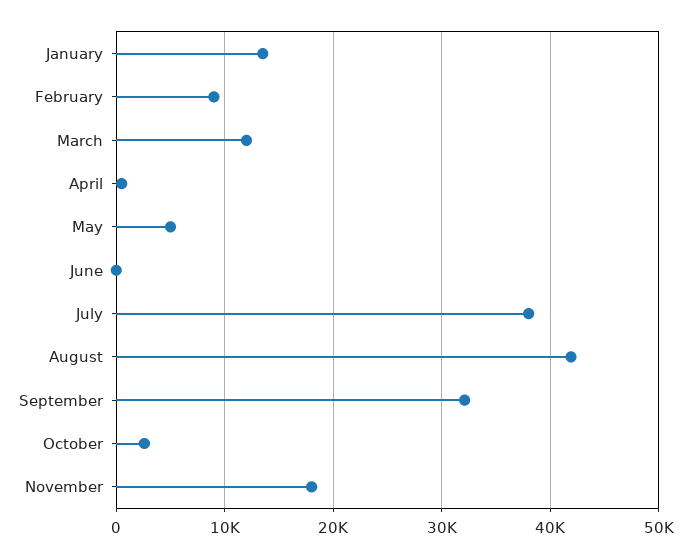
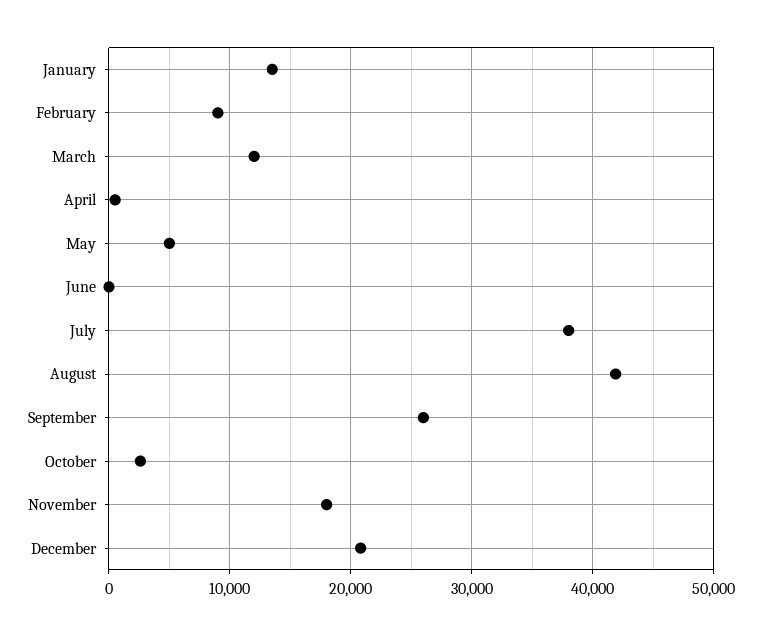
September: 32000 -> 26000
December: none -> 21000

